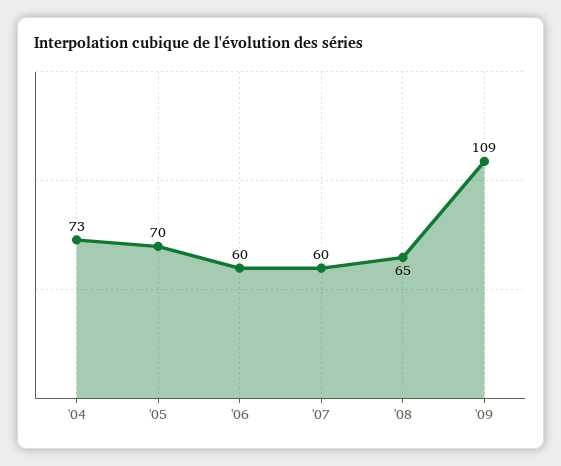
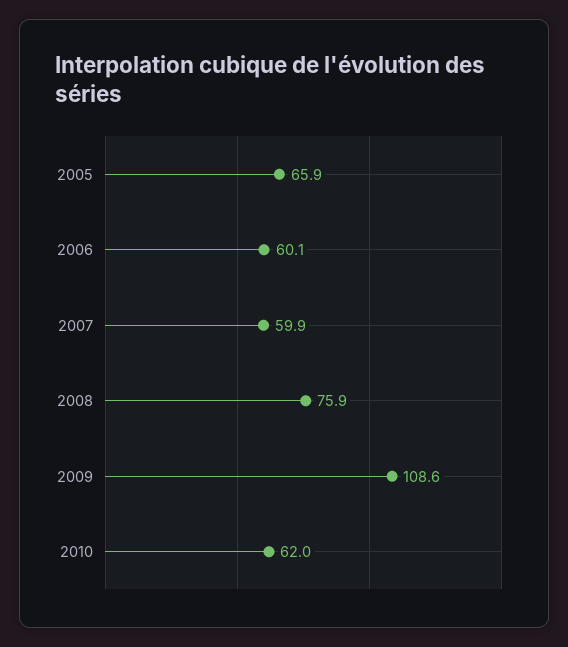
'04: 73 -> none
'05: 70 -> 65.9
'08: 65 -> 75.9
2010: none -> 62

